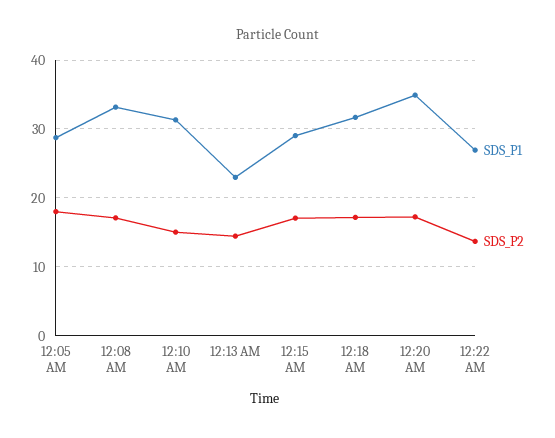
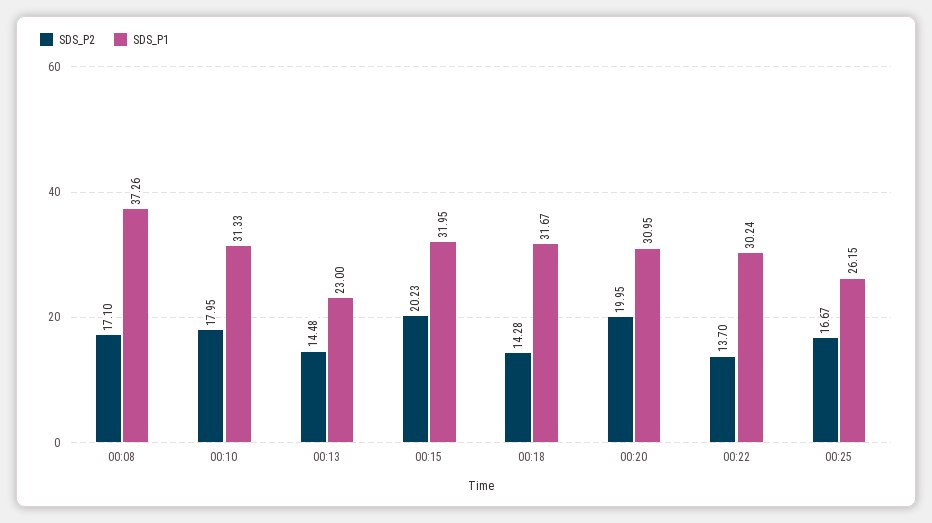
SDS_P1, 12:05 AM: 29 -> none
SDS_P2, 12:05 AM: 18 -> none
SDS_P1, 12:08 AM: 33 -> 37.26
SDS_P2, 12:10 AM: 15 -> 17.95
SDS_P1, 12:15 AM: 29 -> 31.95
SDS_P2, 12:15 AM: 17 -> 20.23
SDS_P2, 12:18 AM: 17 -> 14.28
SDS_P1, 12:20 AM: 35 -> 30.95
SDS_P2, 12:20 AM: 17 -> 19.95
SDS_P1, 12:22 AM: 27 -> 30.24
SDS_P2, 00:25: none -> 16.67
SDS_P1, 00:25: none -> 26.15

